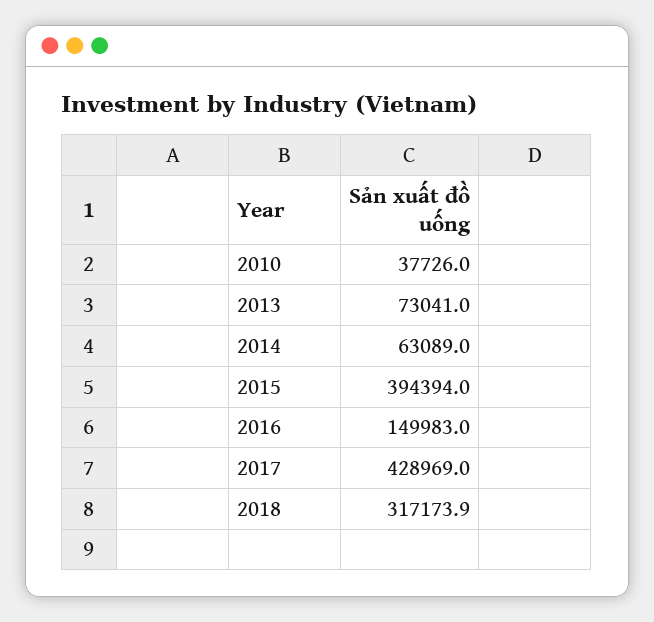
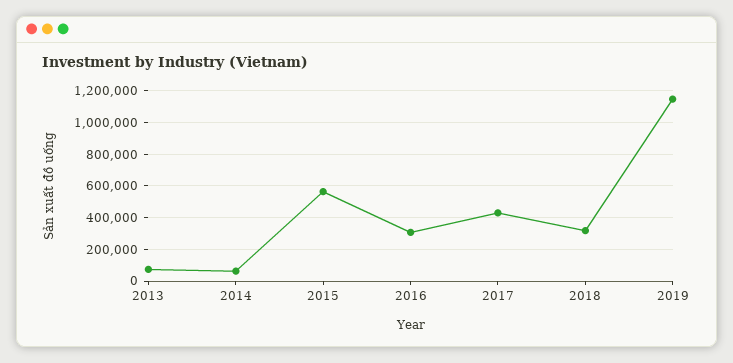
2010: 37726 -> none
2015: 394394 -> 550000
2016: 149983 -> 300000
2019: none -> 1150000

